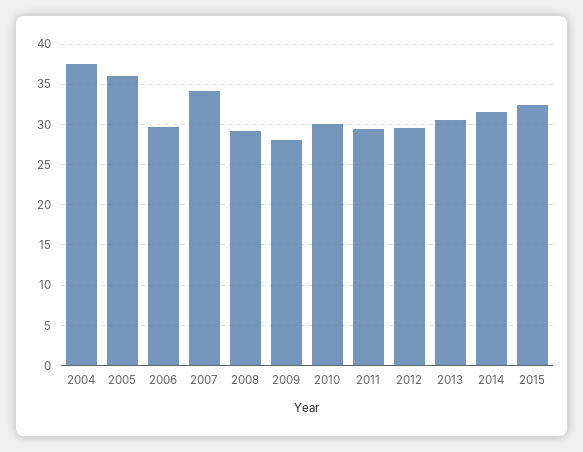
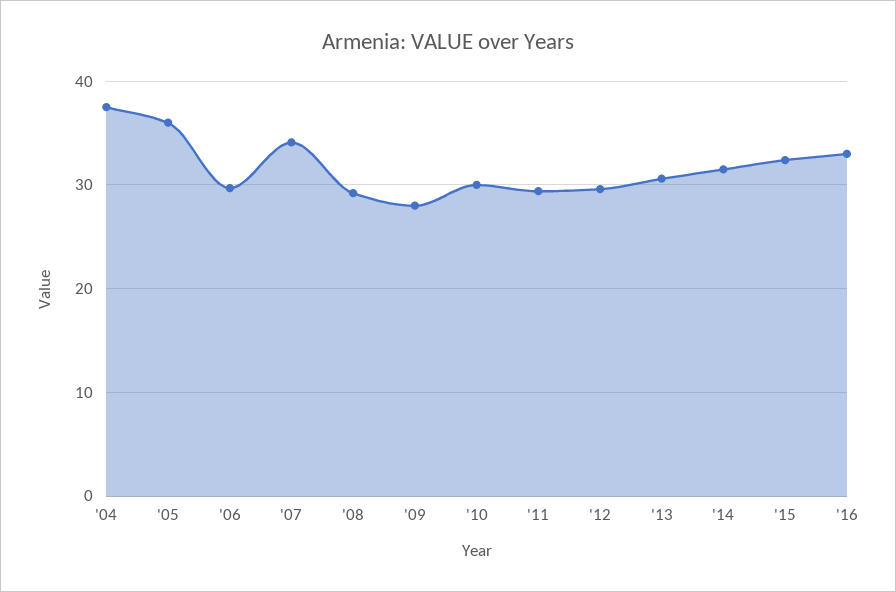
'16: none -> 33

